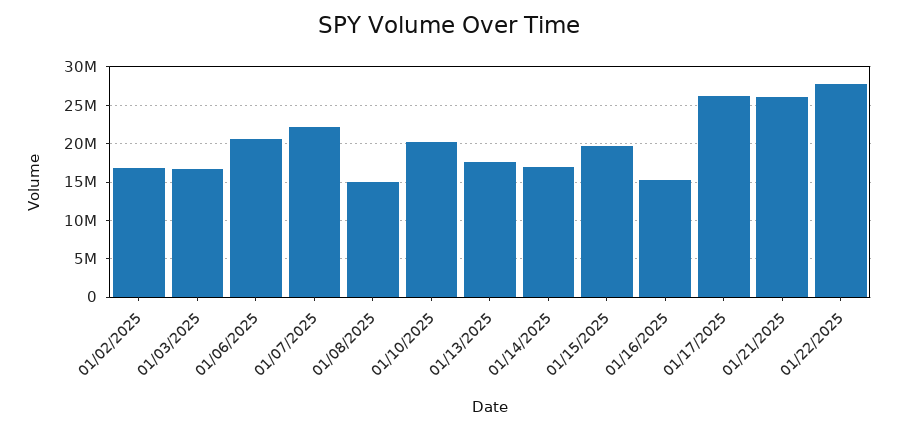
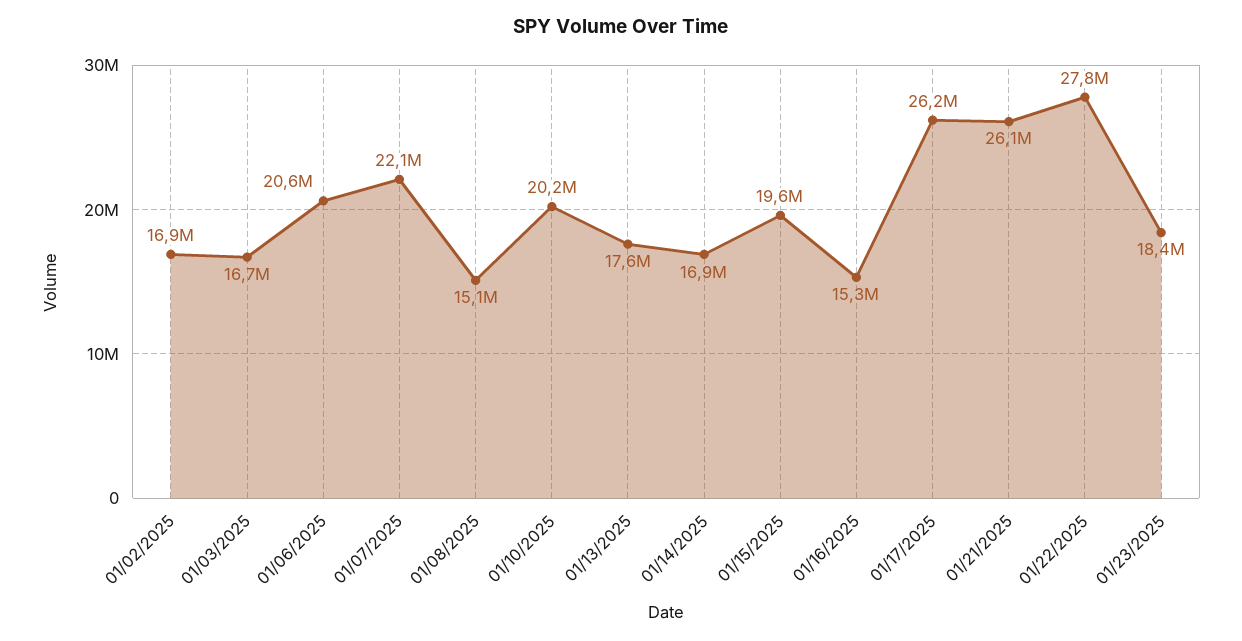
01/23/2025: none -> 18400000

